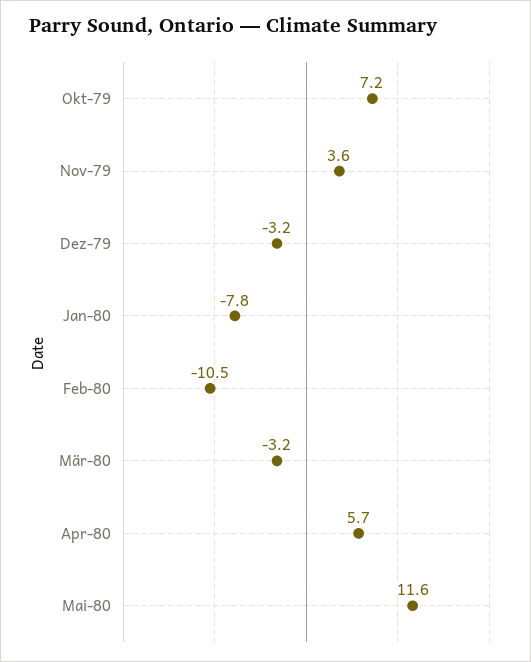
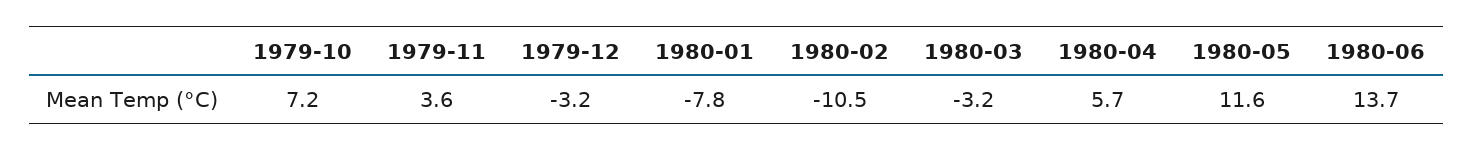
1980-06: none -> 13.7

